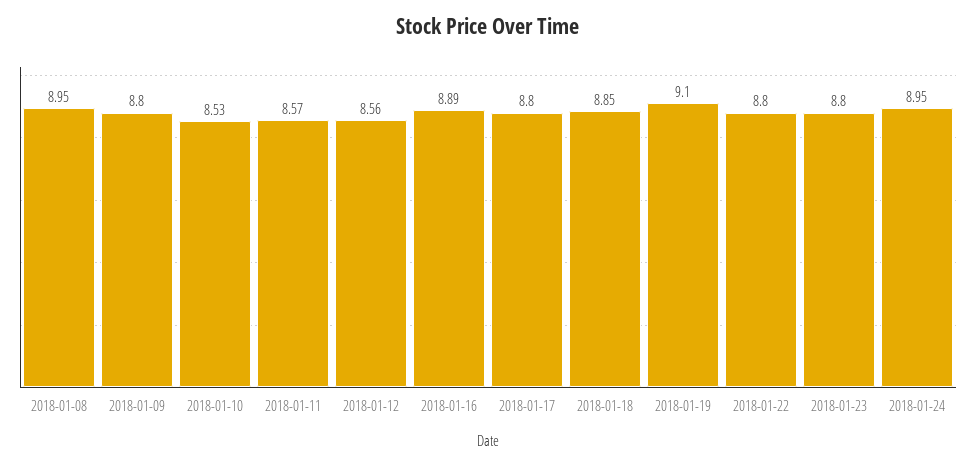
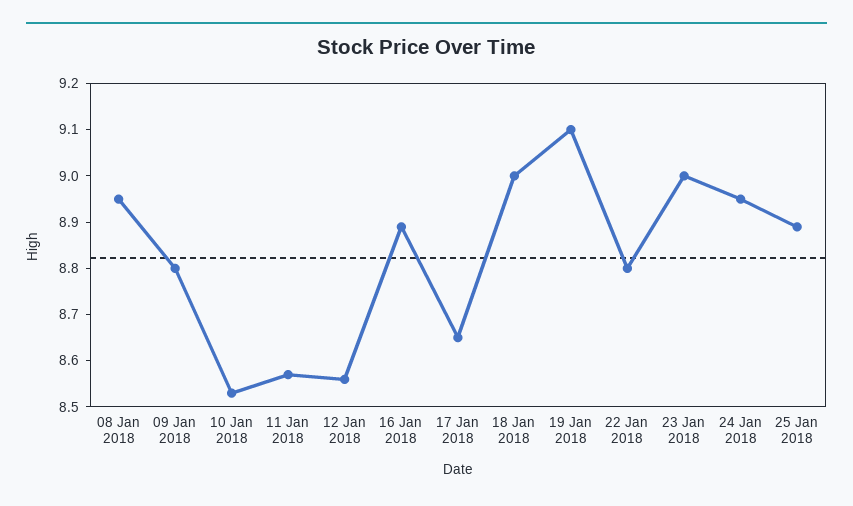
2018-01-17: 8.8 -> 8.65
2018-01-18: 8.85 -> 9
2018-01-23: 8.8 -> 9
25 Jan 2018: none -> 8.9

